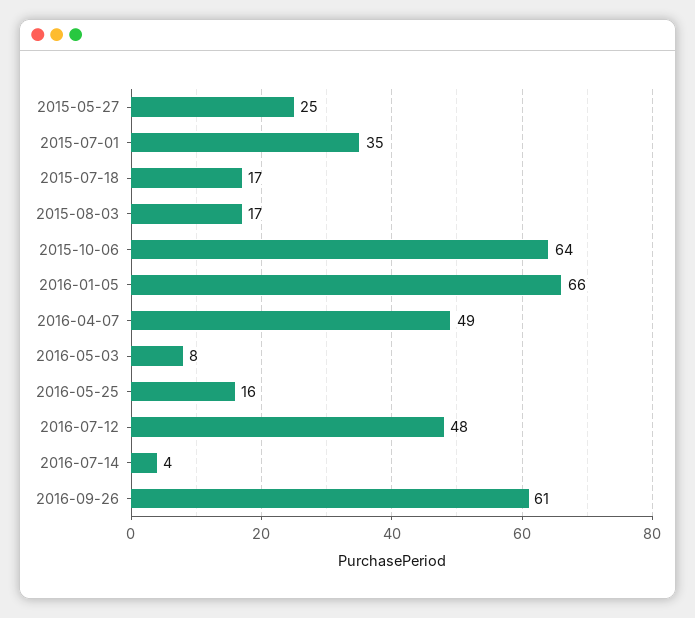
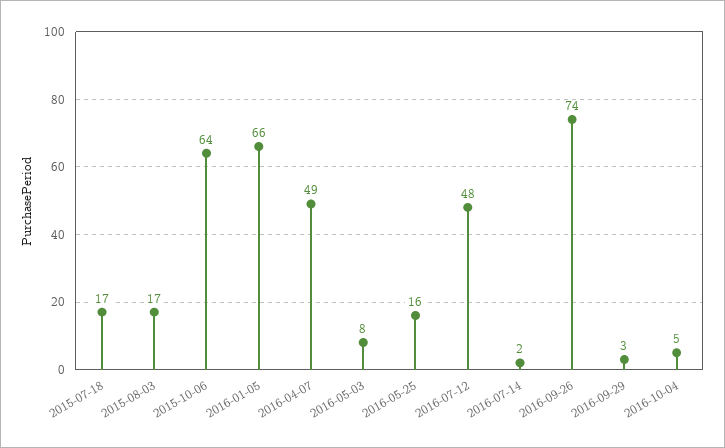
2015-05-27: 25 -> none
2015-07-01: 35 -> none
2016-07-14: 4 -> 2
2016-09-26: 61 -> 74
2016-09-29: none -> 3
2016-10-04: none -> 5

